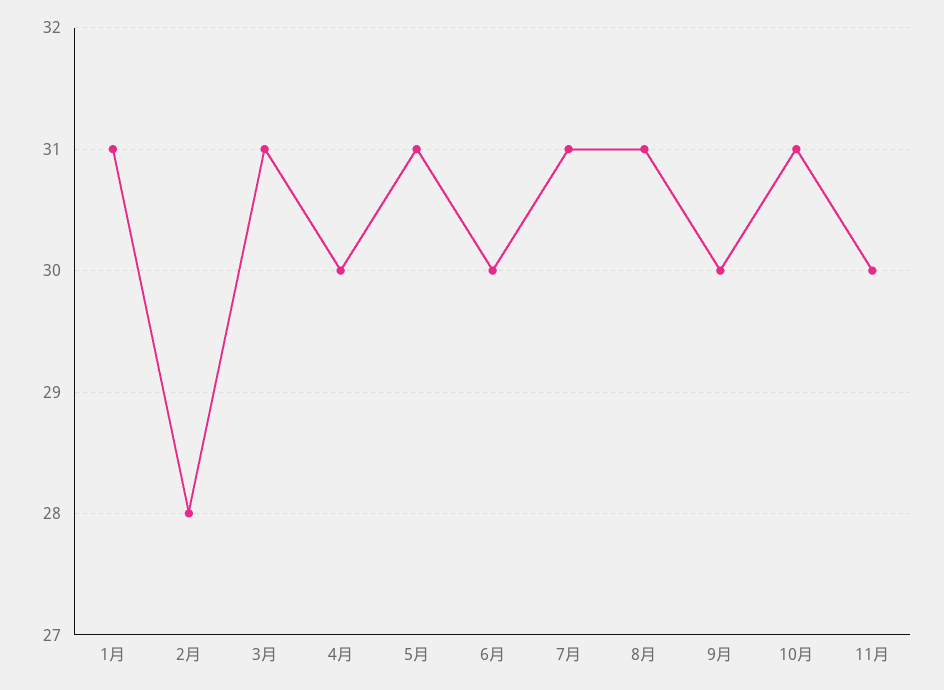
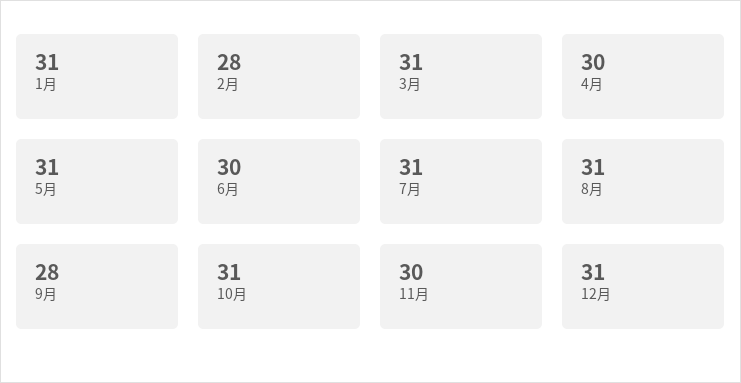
9月: 30 -> 28
12月: none -> 31

